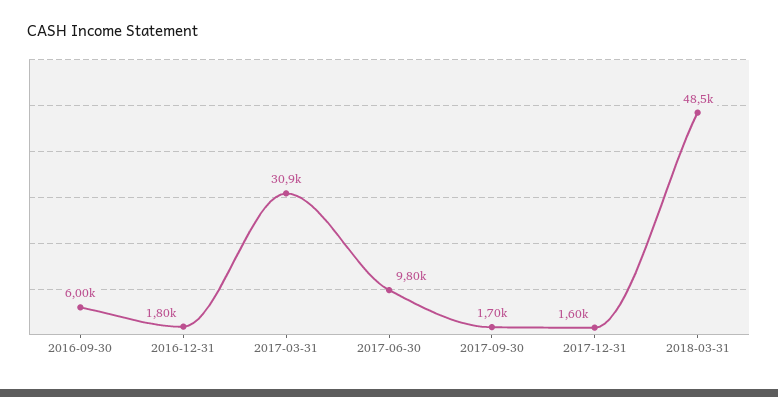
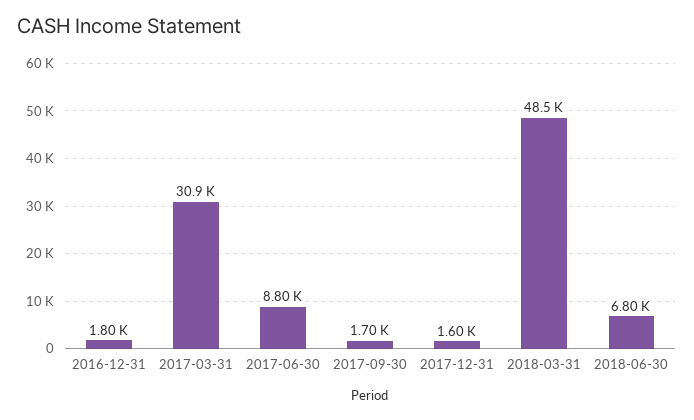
2016-09-30: 6000 -> none
2017-06-30: 9800 -> 8800
2018-06-30: none -> 6800

